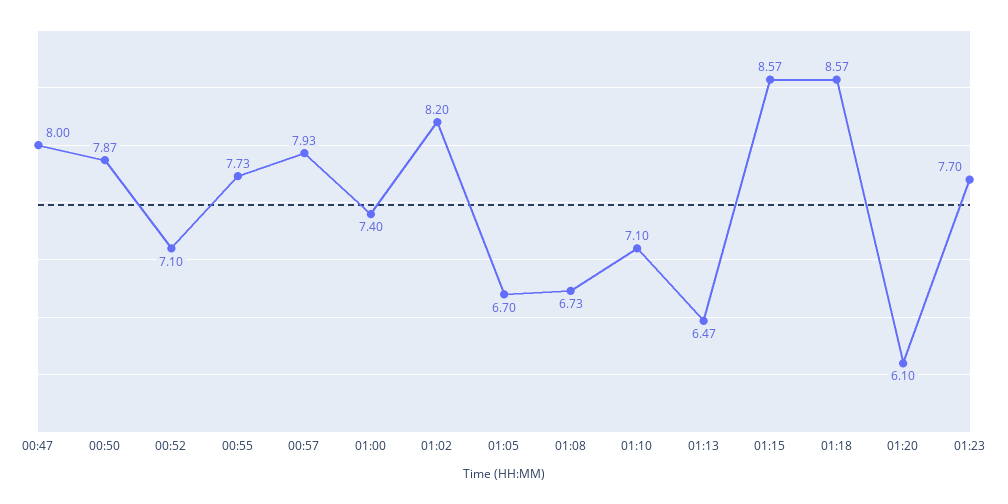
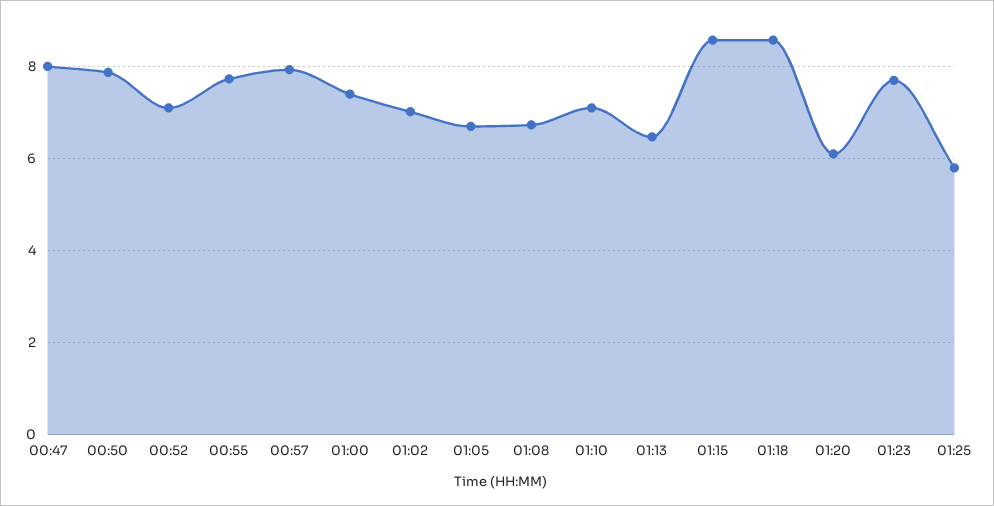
01:02: 8.2 -> 7
01:25: none -> 5.8

